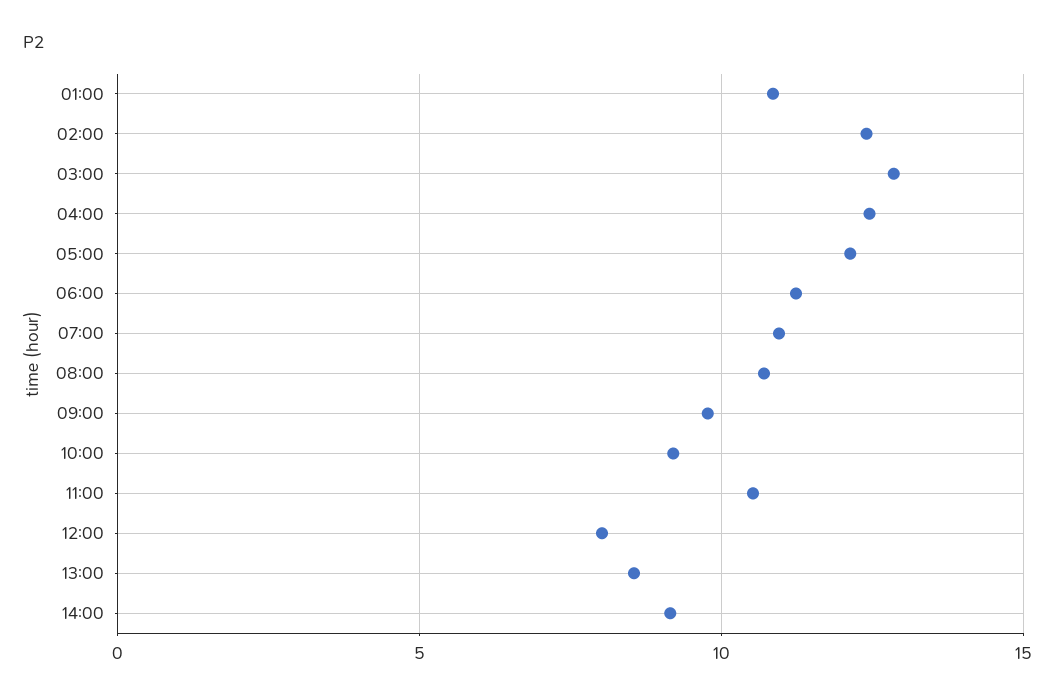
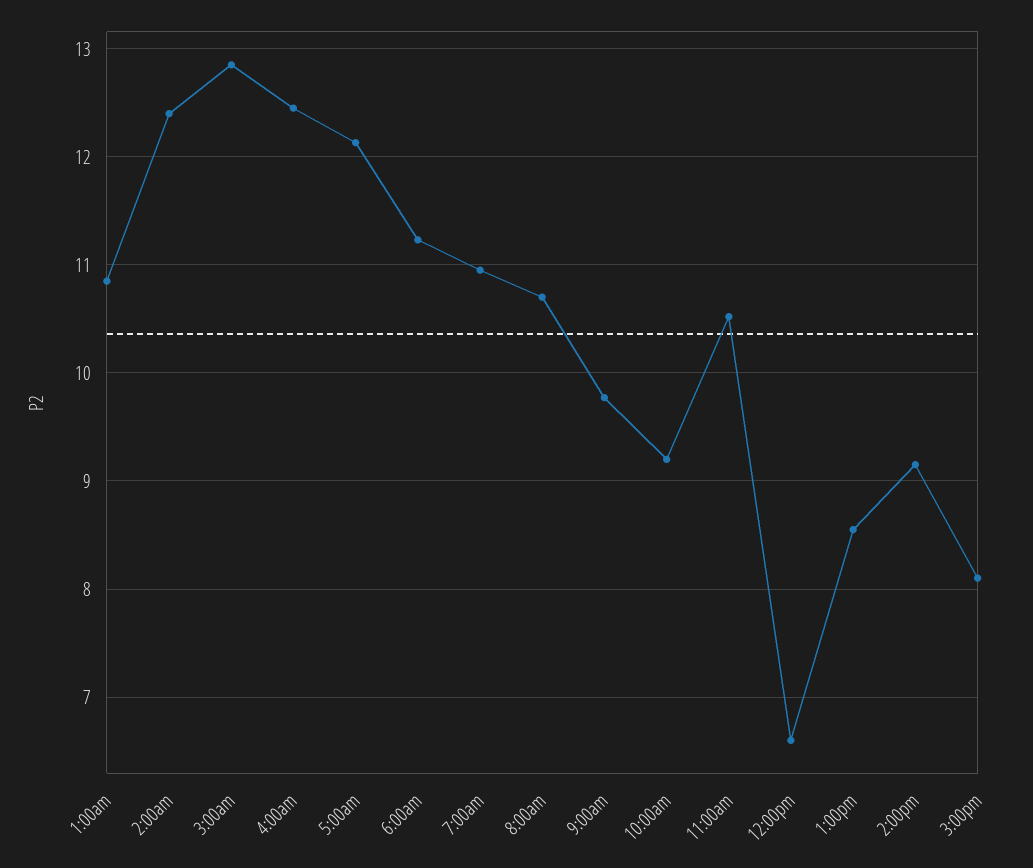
12:00: 8 -> 6.6
3:00pm: none -> 8.1

